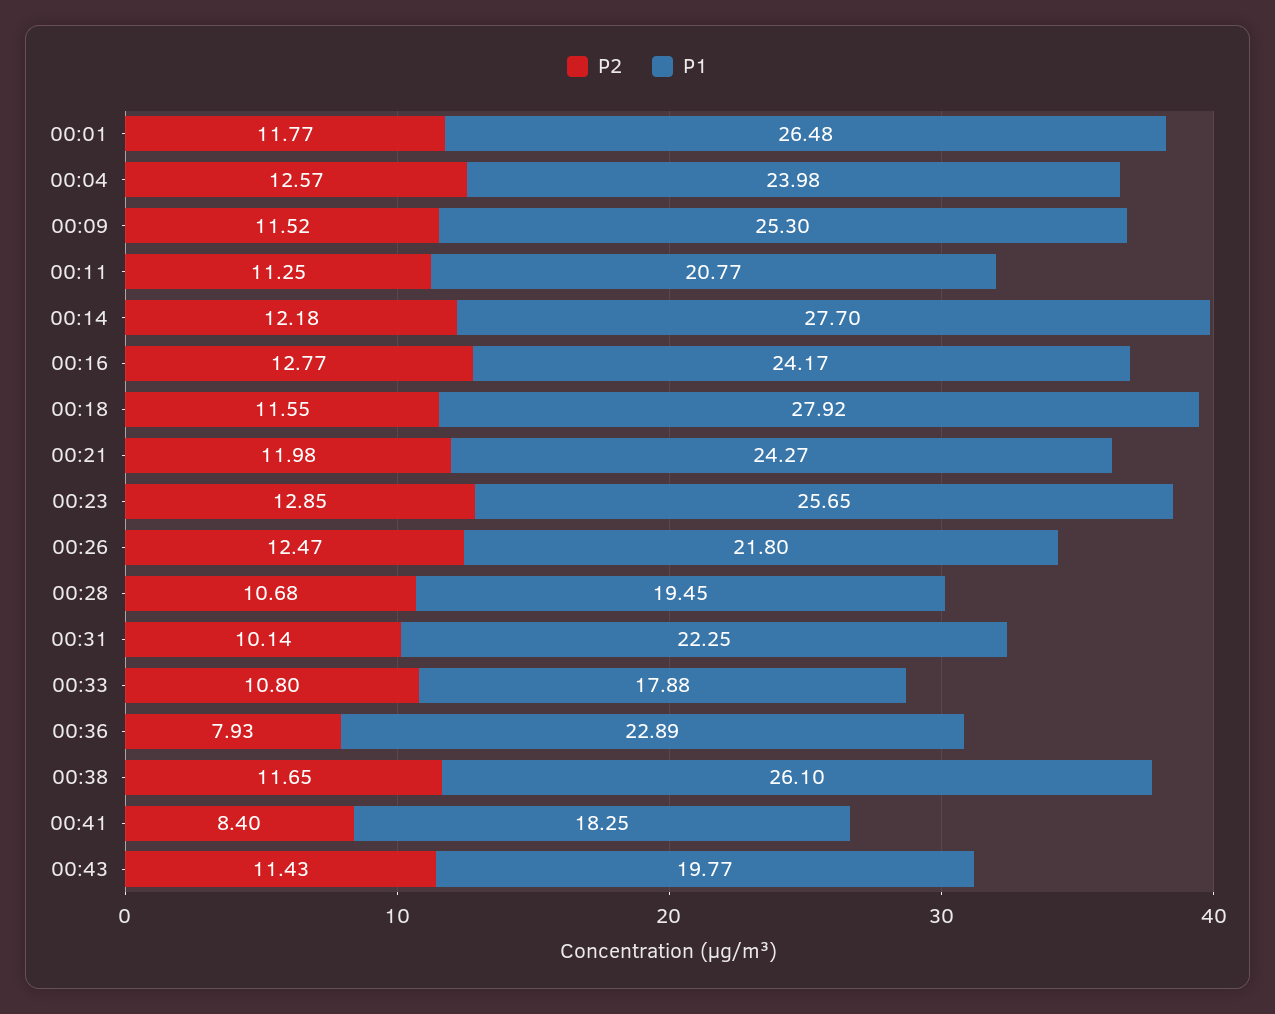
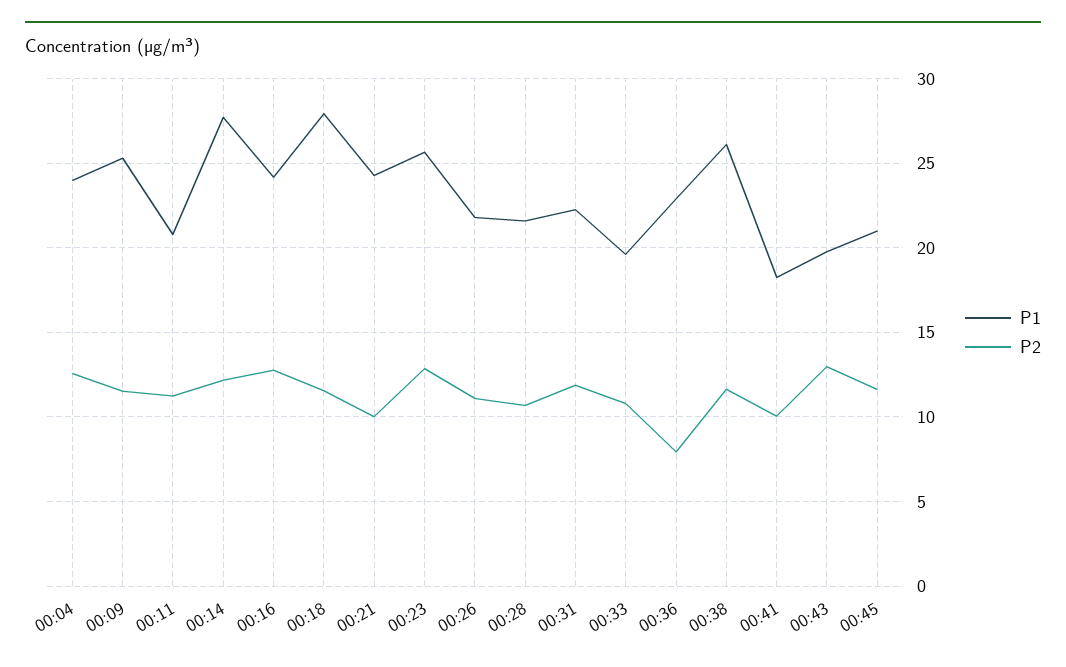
P2, 00:01: 11.77 -> none
P1, 00:01: 26.48 -> none
P2, 00:21: 11.98 -> 10
P2, 00:26: 12.47 -> 11
P1, 00:28: 19.45 -> 21.5
P2, 00:31: 10.14 -> 12
P1, 00:33: 17.88 -> 19.5
P2, 00:41: 8.4 -> 10
P2, 00:43: 11.43 -> 13
P1, 00:45: none -> 21
P2, 00:45: none -> 11.5

